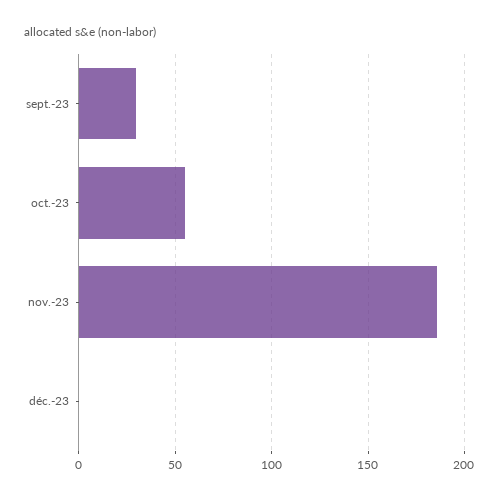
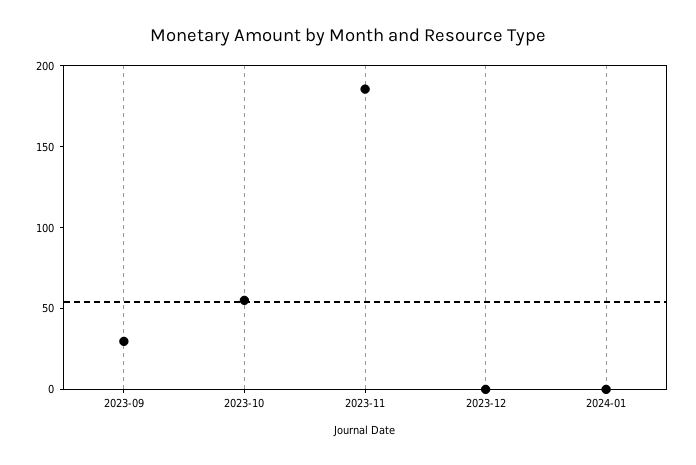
2024-01: none -> 0

